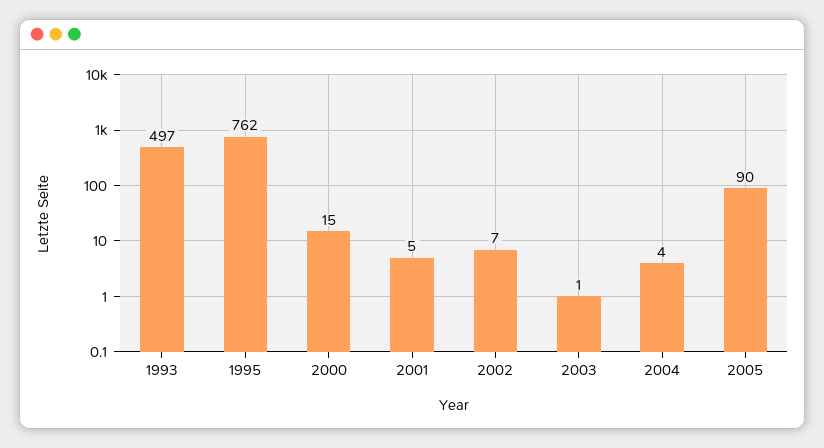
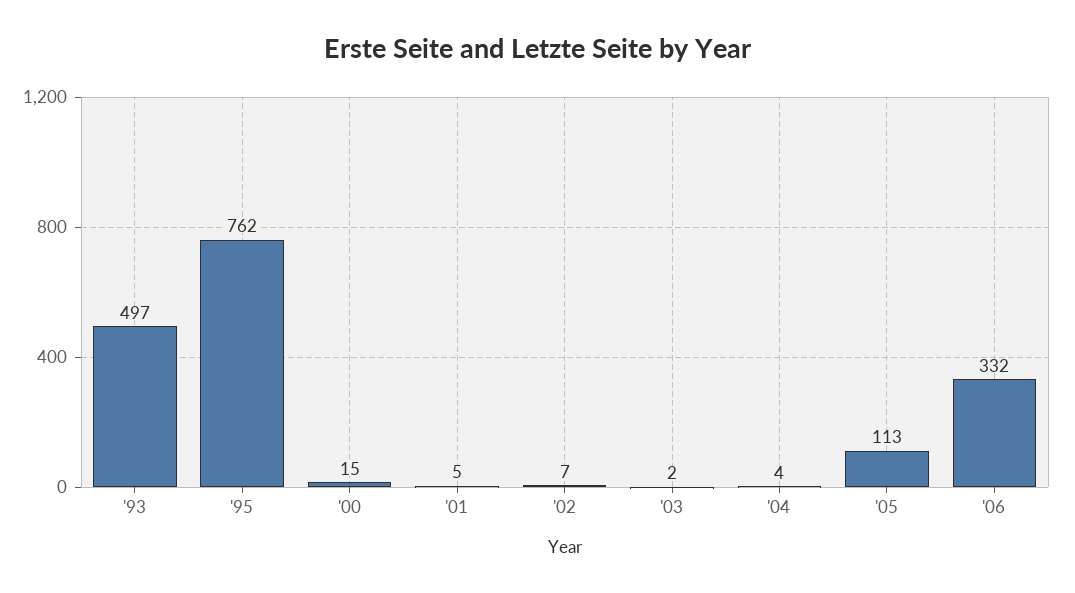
2003: 1 -> 2
2005: 90 -> 113
'06: none -> 332

